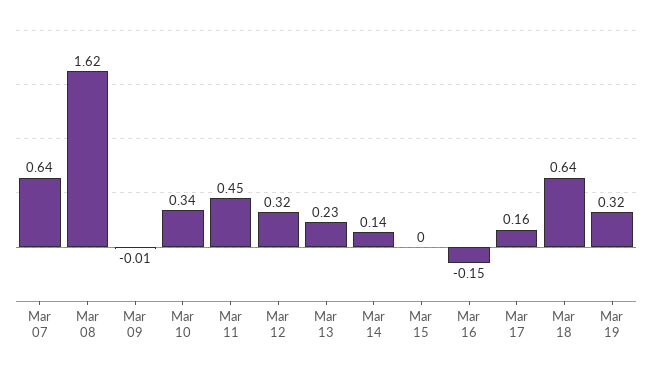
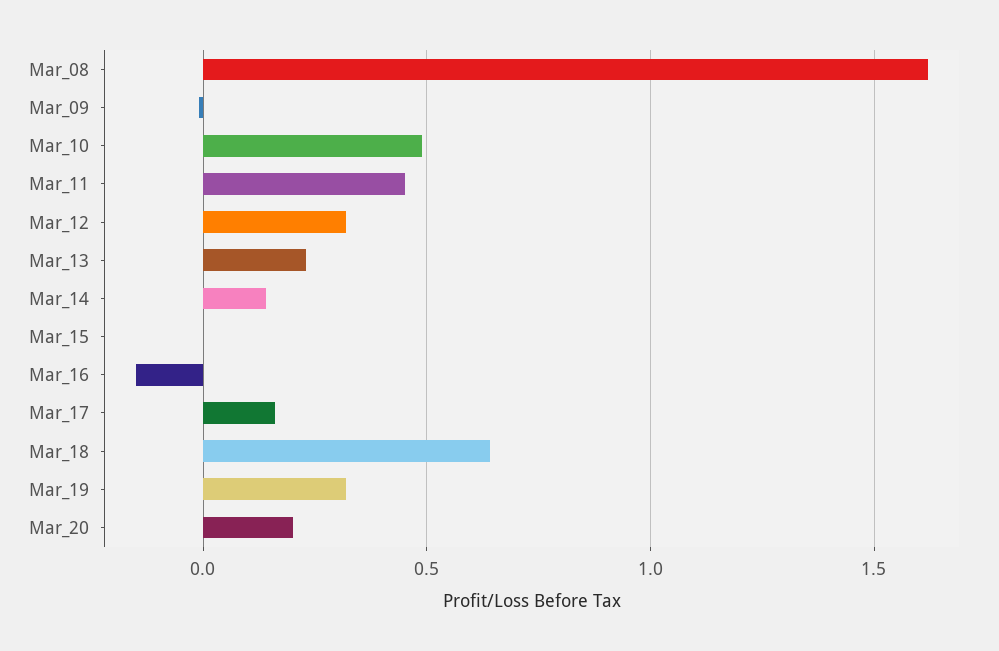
Mar 07: 0.64 -> none
Mar 10: 0.34 -> 0.5
Mar_20: none -> 0.2

